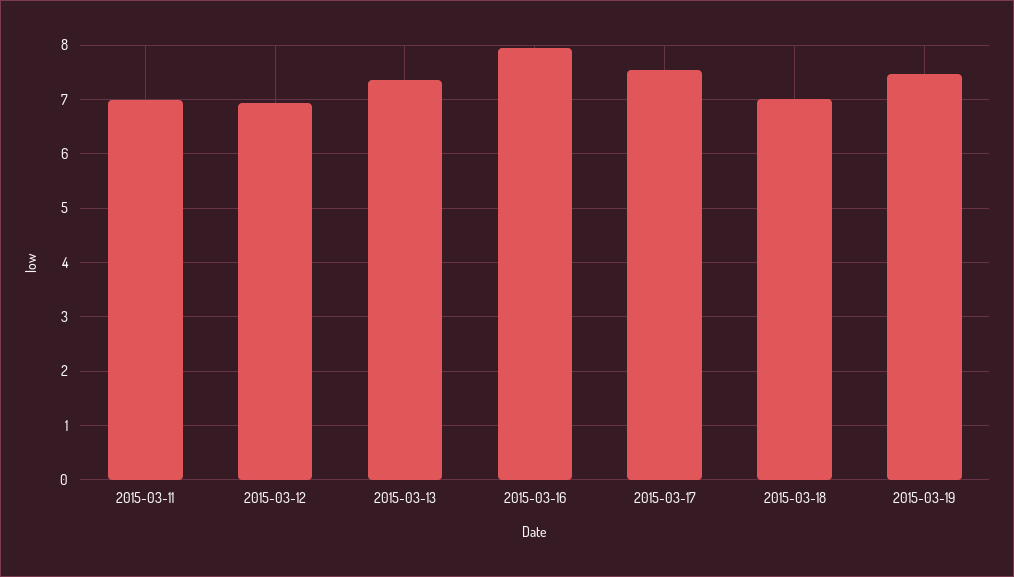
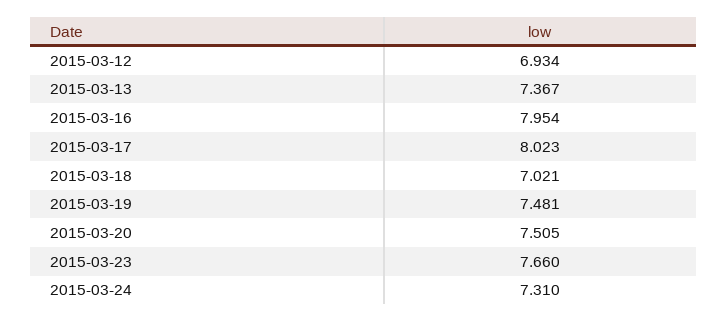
2015-03-11: 7 -> none
2015-03-17: 7.6 -> 8.023
2015-03-20: none -> 7.505
2015-03-23: none -> 7.66
2015-03-24: none -> 7.31

